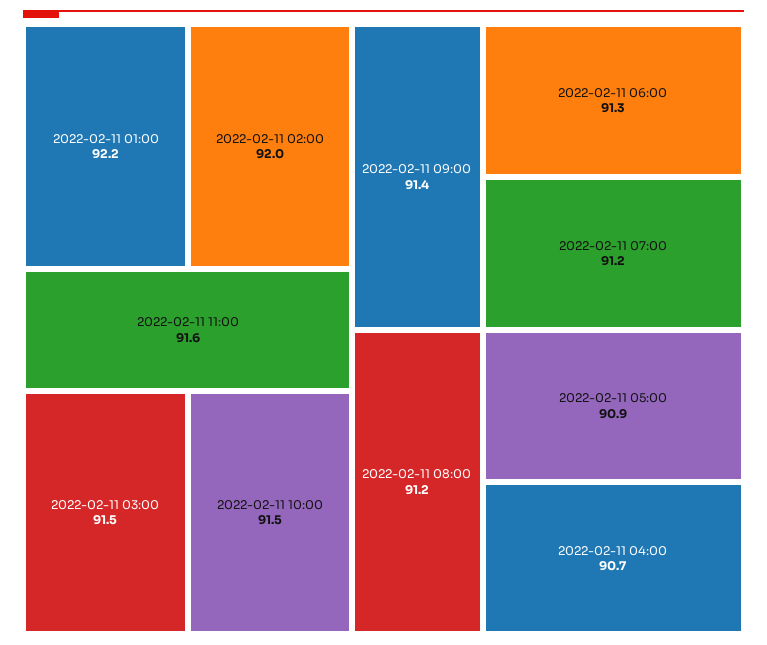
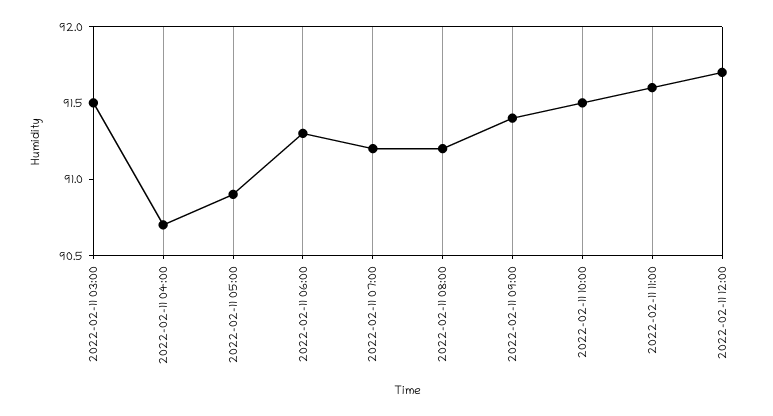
2022-02-11 01:00: 92.2 -> none
2022-02-11 02:00: 92 -> none
2022-02-11 12:00: none -> 91.7

